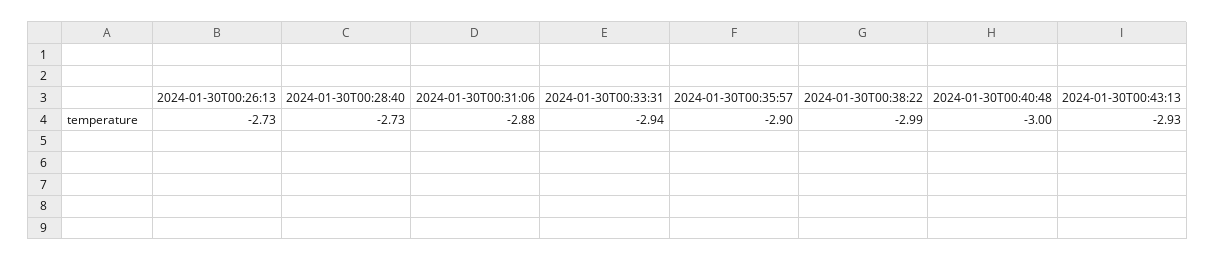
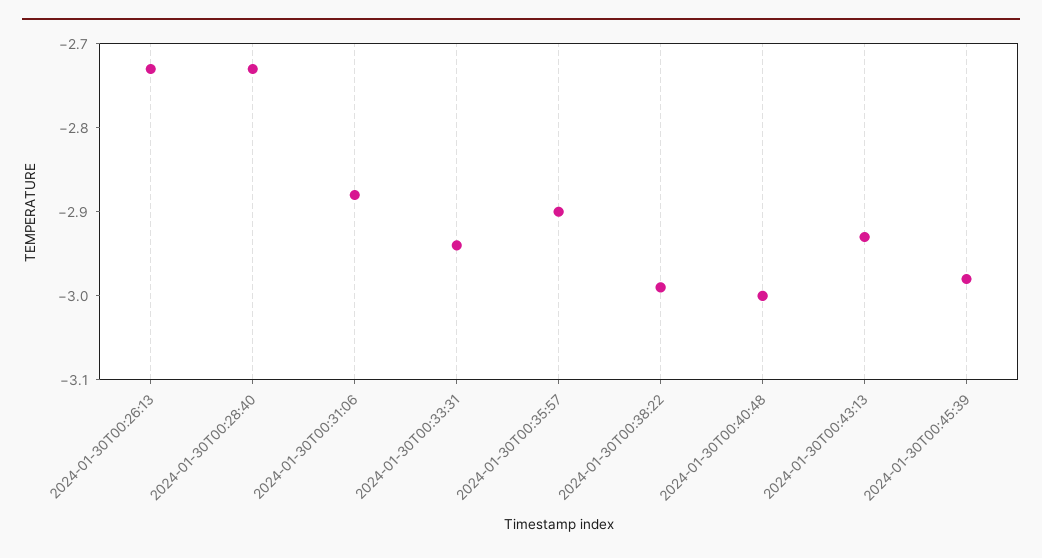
2024-01-30T00:45:39: none -> -2.98

